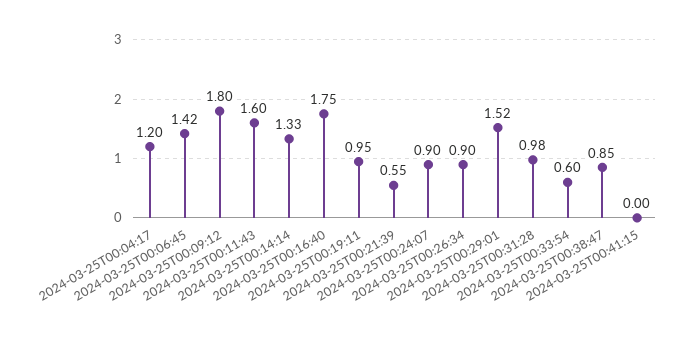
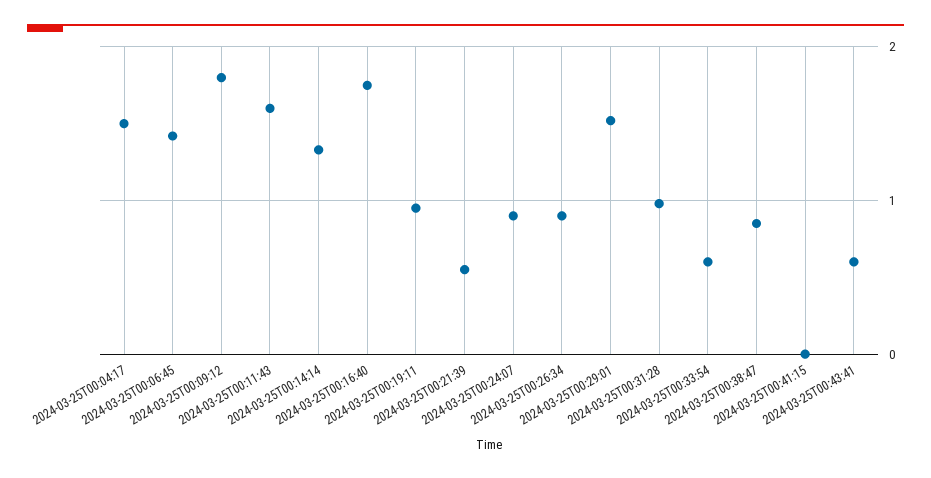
2024-03-25T00:04:17: 1.2 -> 1.5
2024-03-25T00:43:41: none -> 0.6

